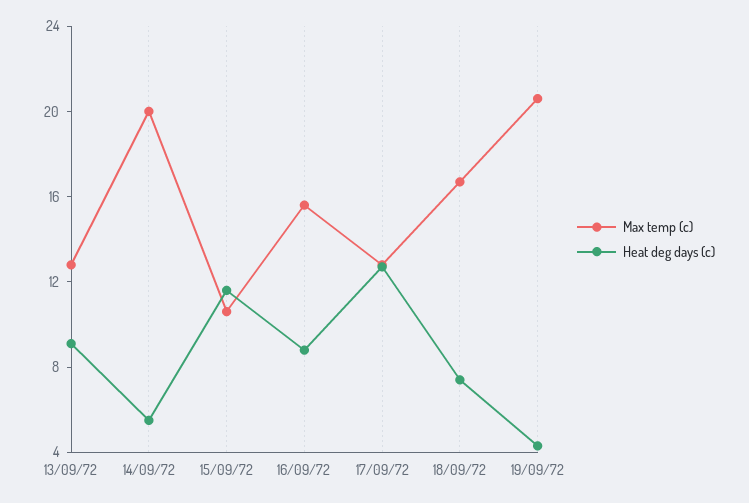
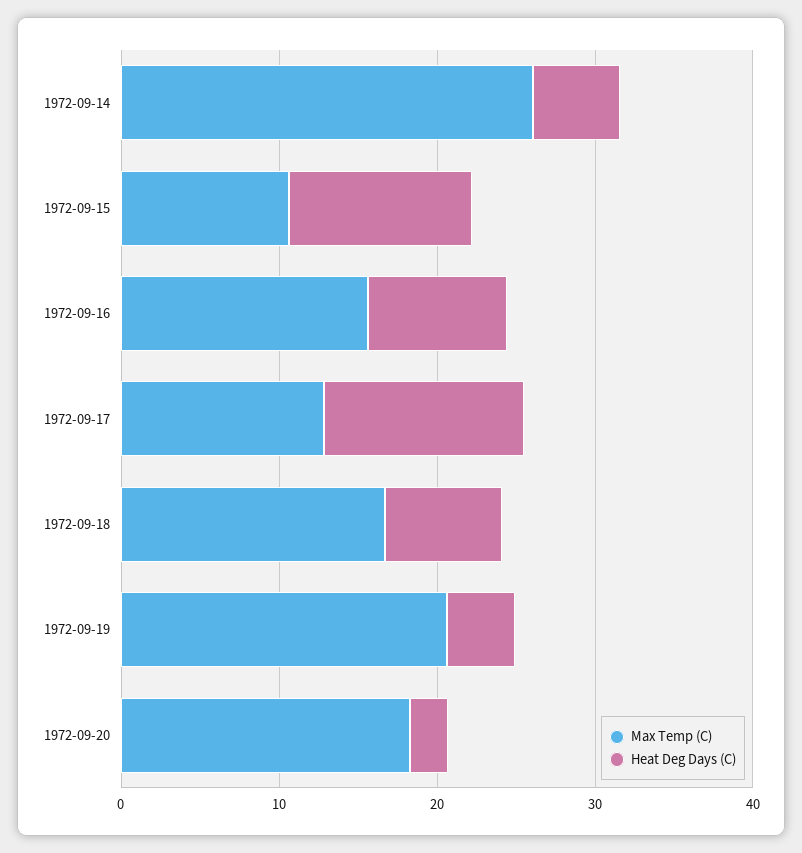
Max temp (c), 13/09/72: 13 -> none
Heat deg days (c), 13/09/72: 9 -> none
Max temp (c), 14/09/72: 20 -> 26
Max temp (c), 1972-09-20: none -> 18
Heat deg days (c), 1972-09-20: none -> 2

